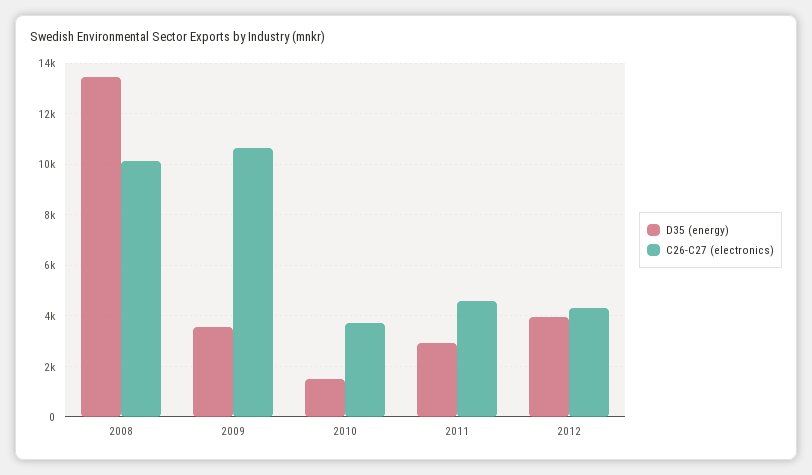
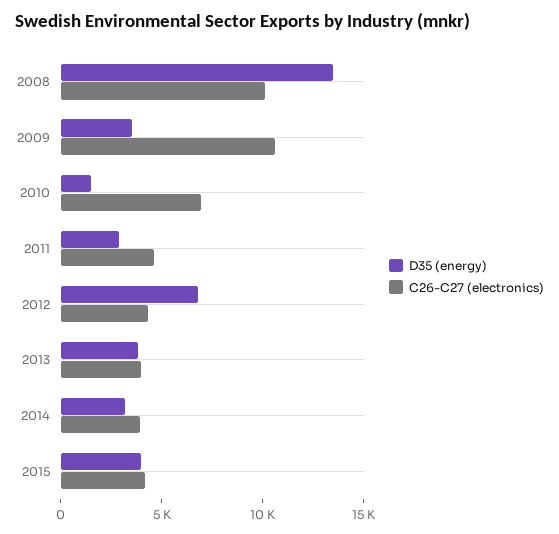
C26-C27 (electronics), 2010: 3750 -> 7000
D35 (energy), 2012: 4000 -> 7000
D35 (energy), 2013: none -> 4000
C26-C27 (electronics), 2013: none -> 4000
D35 (energy), 2014: none -> 3000
C26-C27 (electronics), 2014: none -> 4000
D35 (energy), 2015: none -> 4000
C26-C27 (electronics), 2015: none -> 4000

